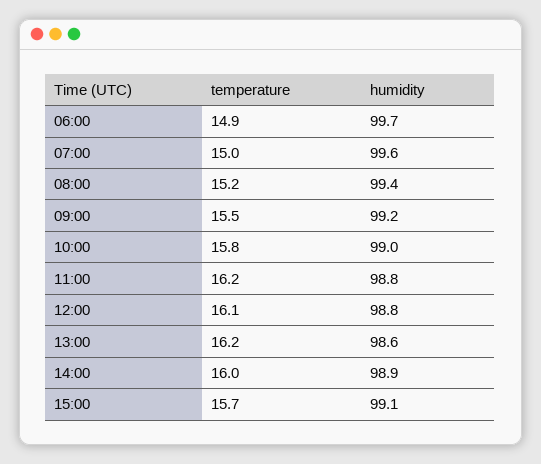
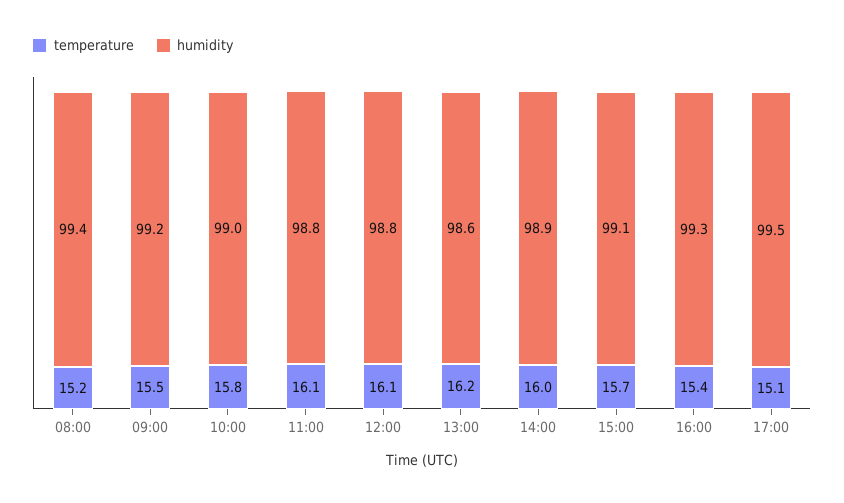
temperature, 06:00: 14.9 -> none
humidity, 06:00: 99.7 -> none
temperature, 07:00: 15 -> none
humidity, 07:00: 99.6 -> none
temperature, 11:00: 16.2 -> 16.1
temperature, 16:00: none -> 15.4
humidity, 16:00: none -> 99.3
temperature, 17:00: none -> 15.1
humidity, 17:00: none -> 99.5

